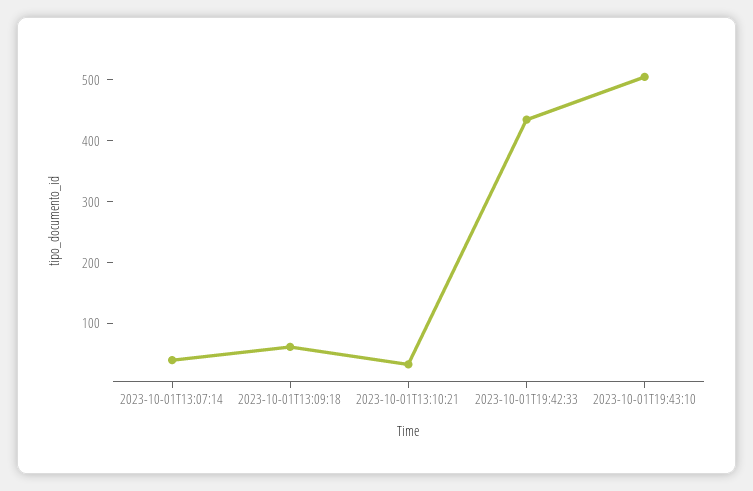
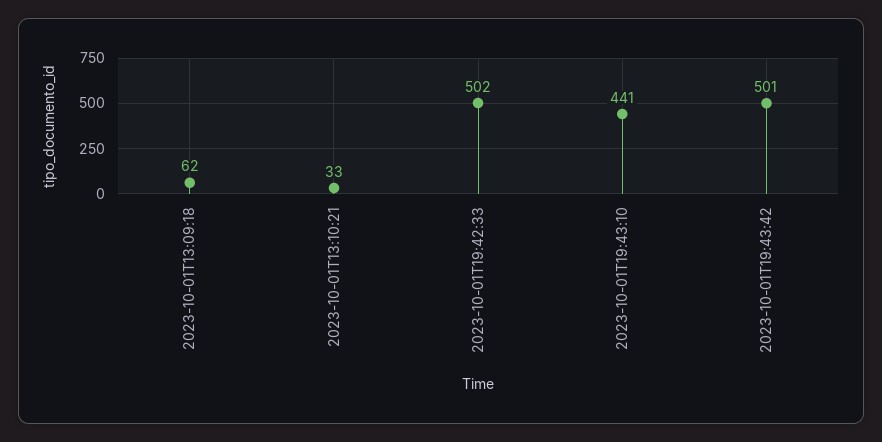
2023-10-01T13:07:14: 40 -> none
2023-10-01T19:42:33: 440 -> 502
2023-10-01T19:43:10: 500 -> 441
2023-10-01T19:43:42: none -> 501

